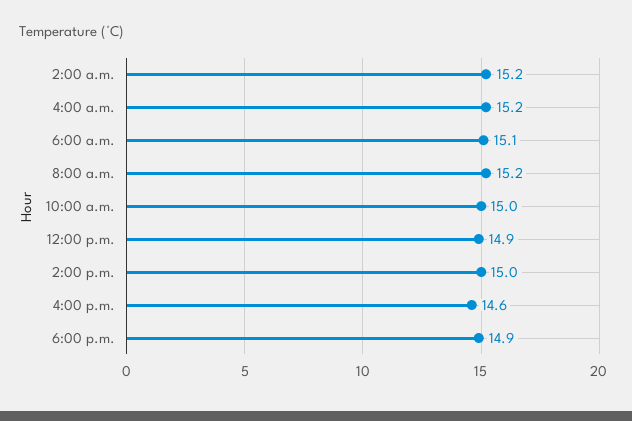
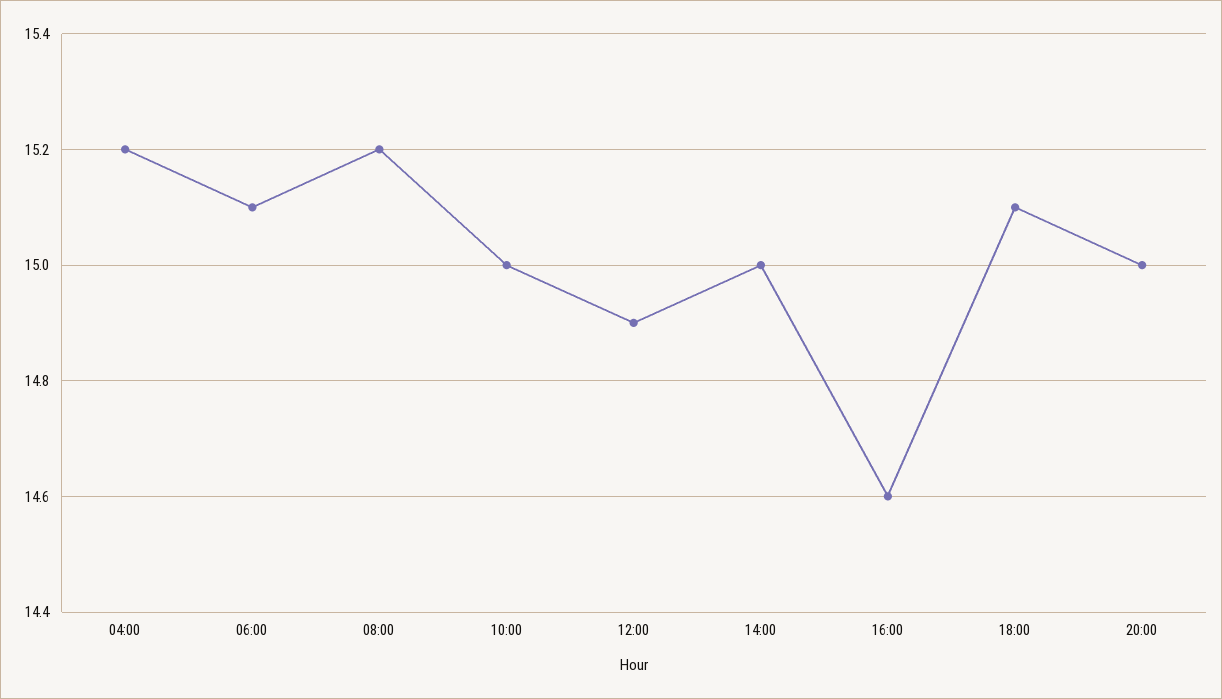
2:00 a.m.: 15.2 -> none
6:00 p.m.: 14.9 -> 15.1
20:00: none -> 15

